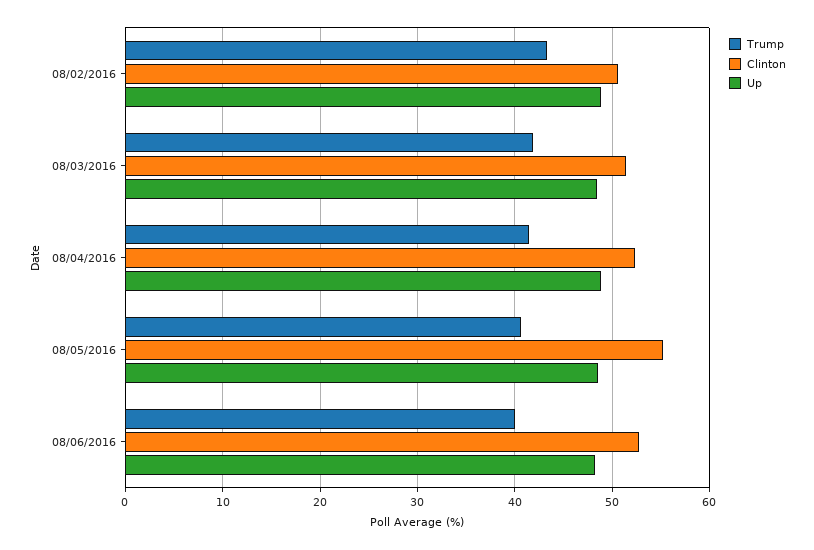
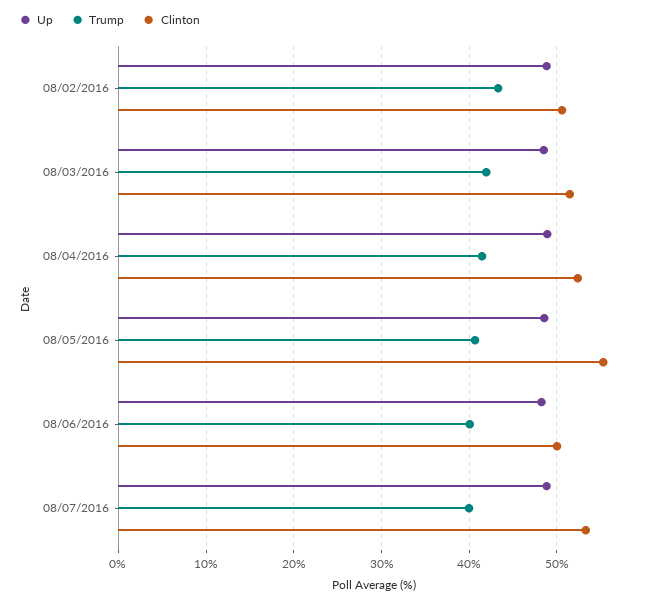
Clinton, 08/06/2016: 53 -> 50
Up, 08/07/2016: none -> 49
Trump, 08/07/2016: none -> 40
Clinton, 08/07/2016: none -> 53

